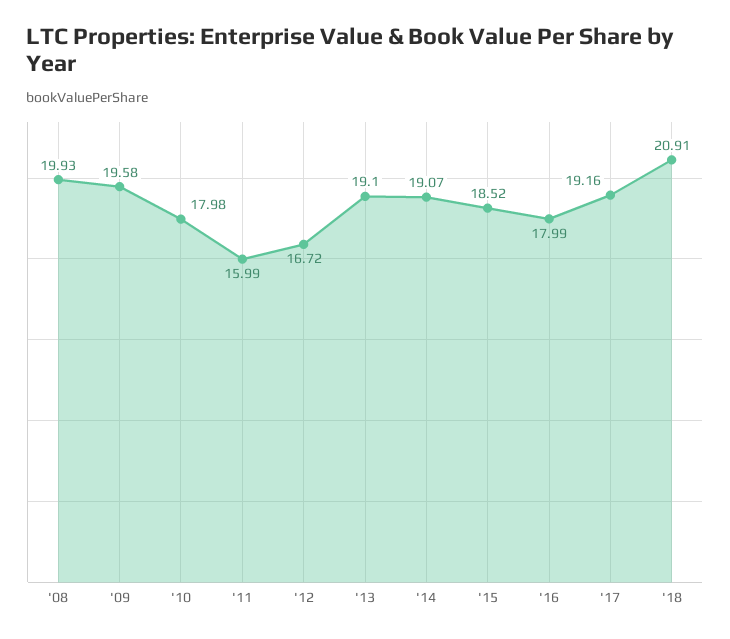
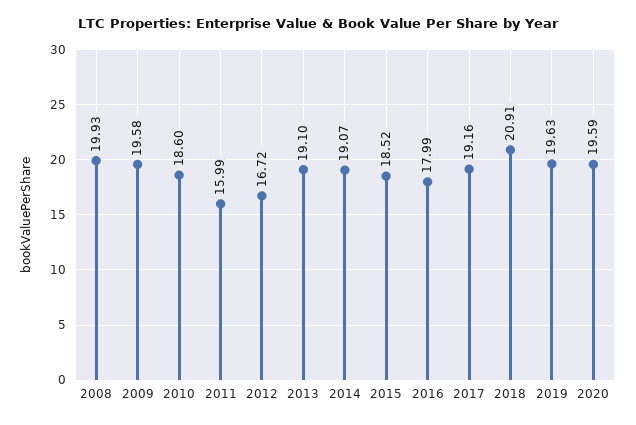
'10: 17.98 -> 18.6
2019: none -> 19.63
2020: none -> 19.59

